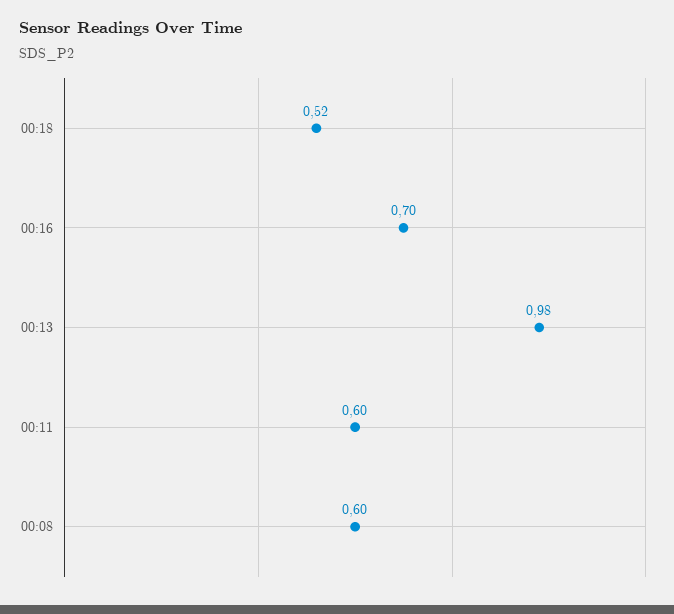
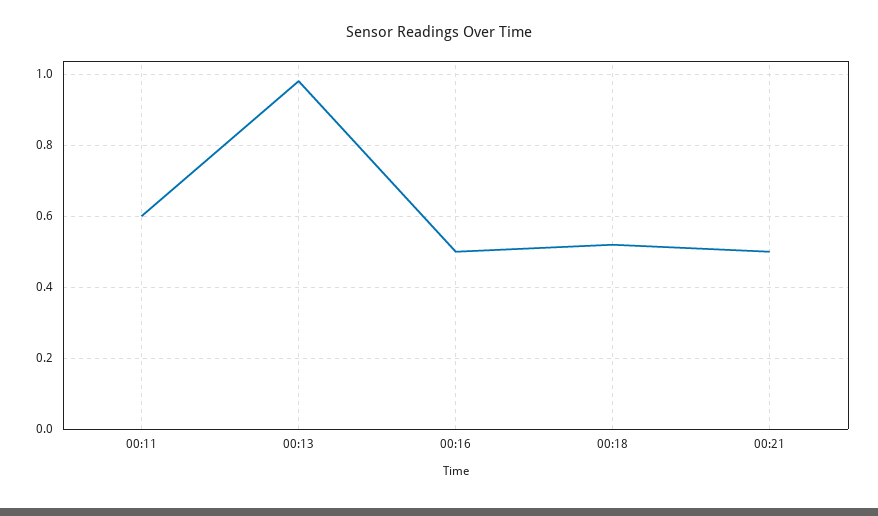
00:16: 0.7 -> 0.5
00:08: 0.6 -> none
00:21: none -> 0.5

